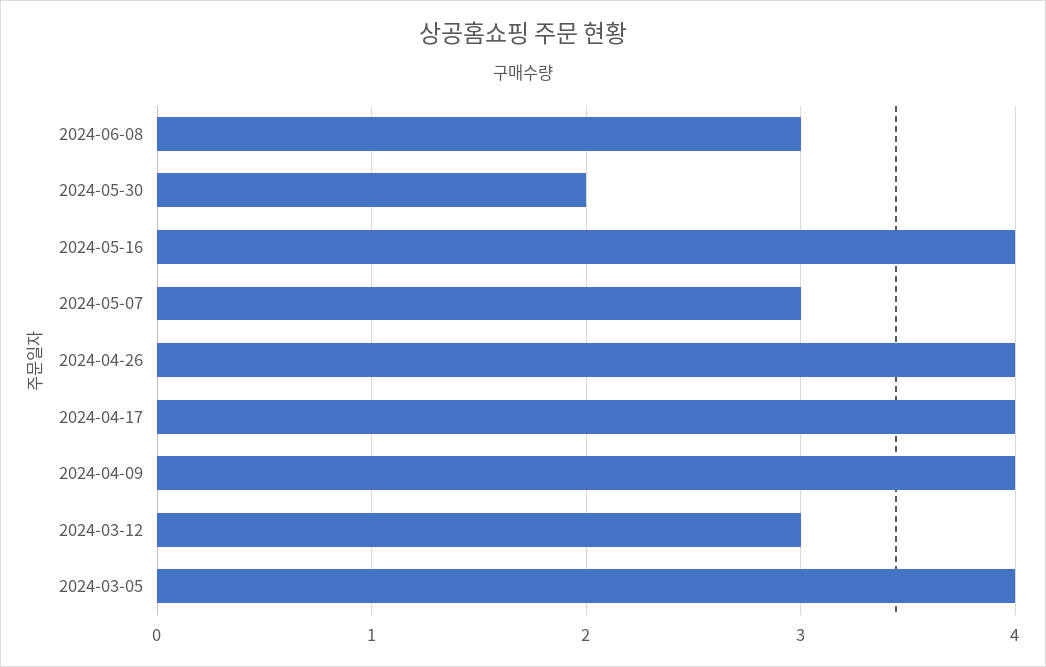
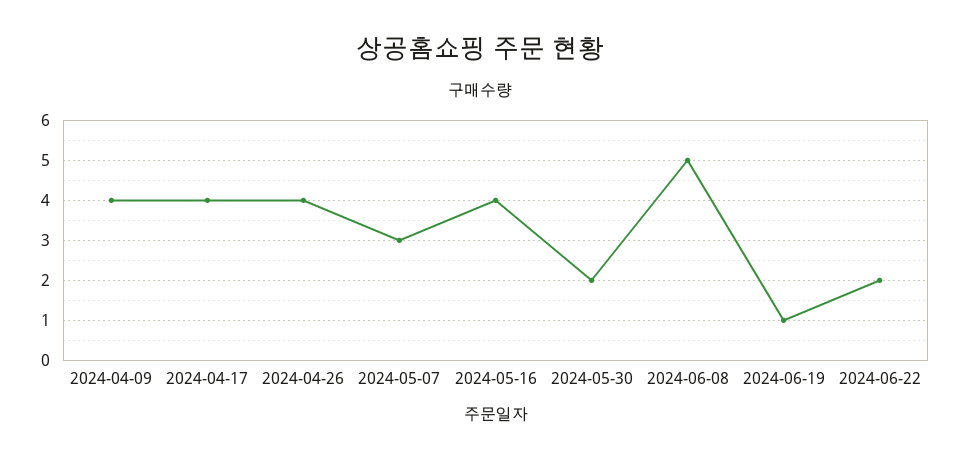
2024-06-08: 3 -> 5
2024-03-12: 3 -> none
2024-03-05: 4 -> none
2024-06-19: none -> 1
2024-06-22: none -> 2

